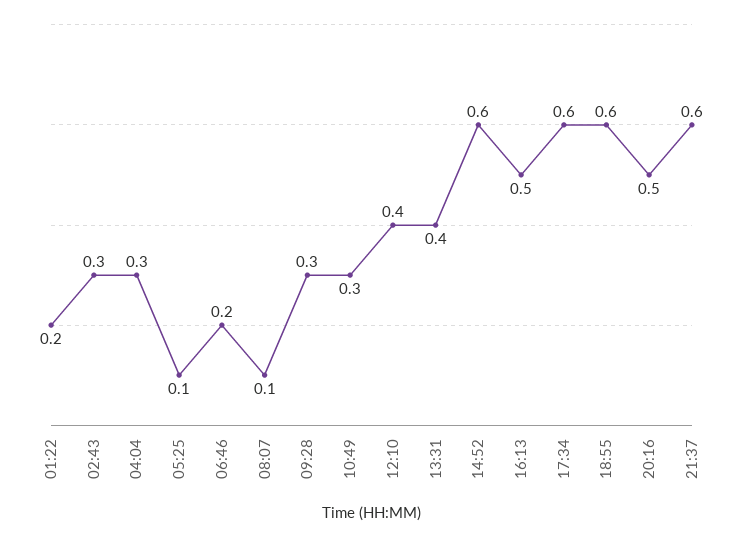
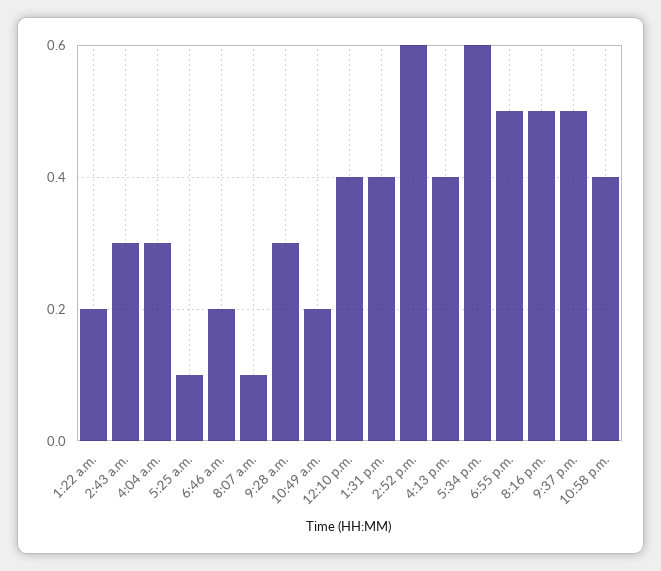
10:49: 0.3 -> 0.2
16:13: 0.5 -> 0.4
18:55: 0.6 -> 0.5
21:37: 0.6 -> 0.5
10:58 p.m.: none -> 0.4

